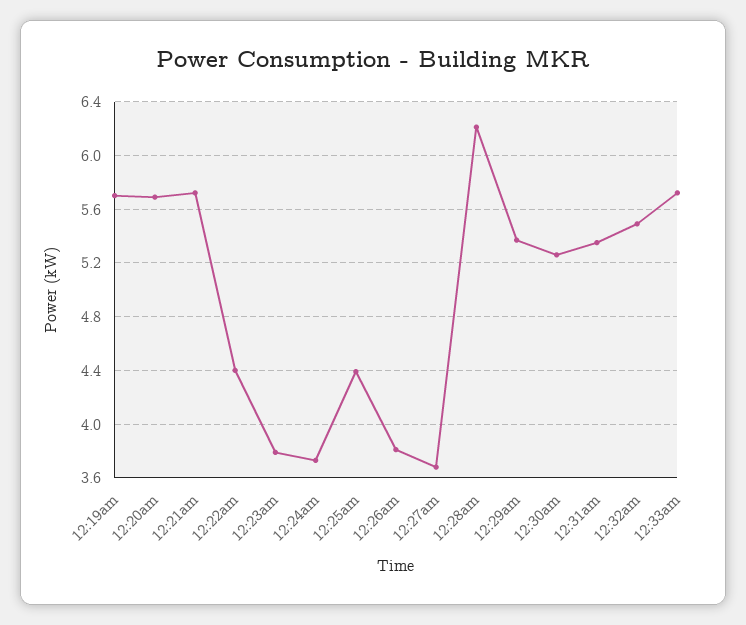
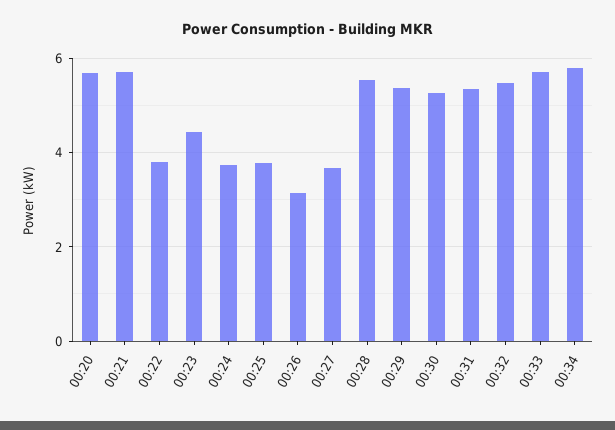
12:19am: 5.7 -> none
12:22am: 4.4 -> 3.8
12:23am: 3.8 -> 4.4
12:25am: 4.4 -> 3.8
12:26am: 3.8 -> 3.2
12:28am: 6.2 -> 5.6
00:34: none -> 5.8

